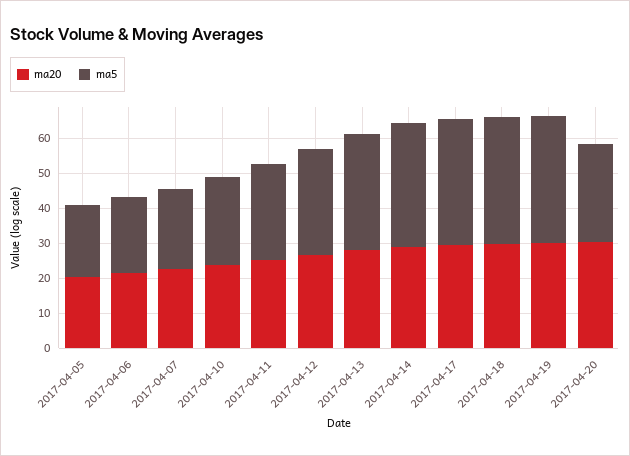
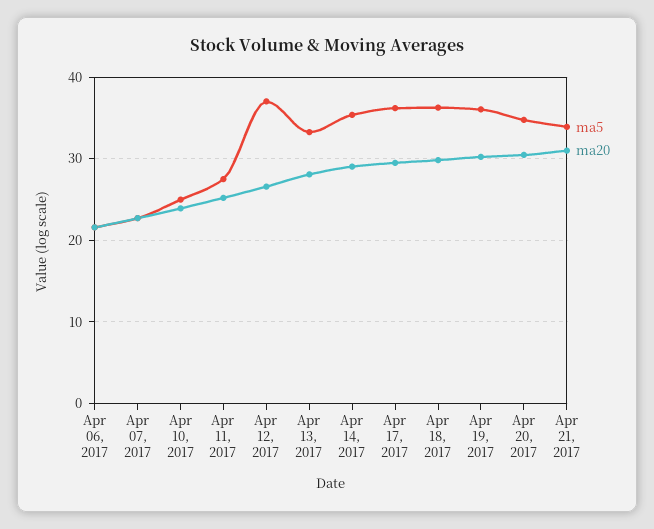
ma20, 2017-04-05: 20 -> none
ma5, 2017-04-05: 20 -> none
ma5, 2017-04-12: 30 -> 37
ma5, 2017-04-20: 27.5 -> 35
ma5, Apr 21, 2017: none -> 34
ma20, Apr 21, 2017: none -> 31

